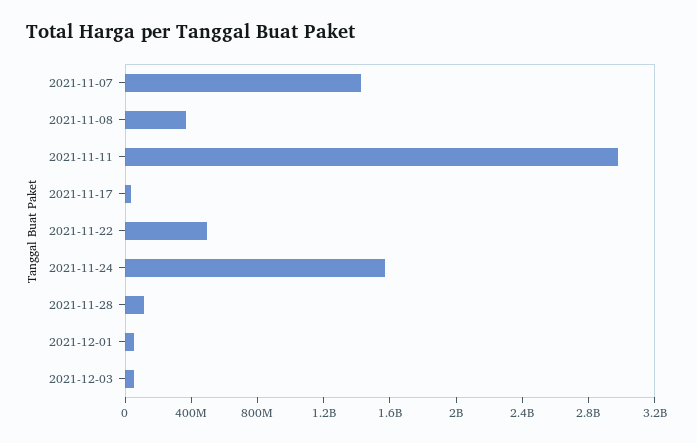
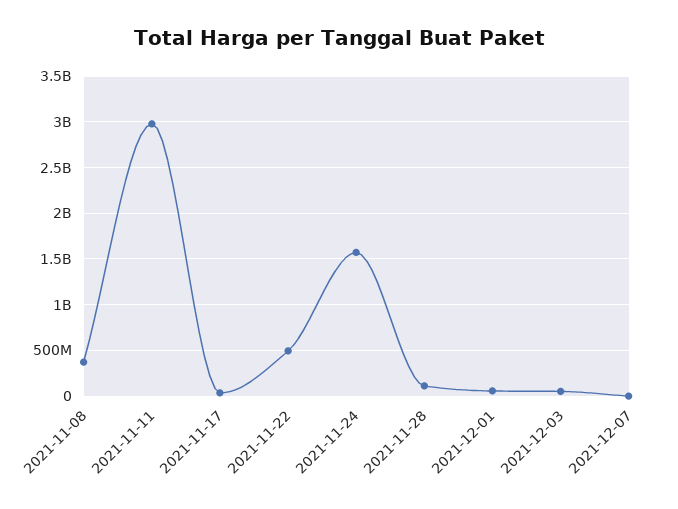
2021-11-07: 1400000000 -> none
2021-12-07: none -> 0

